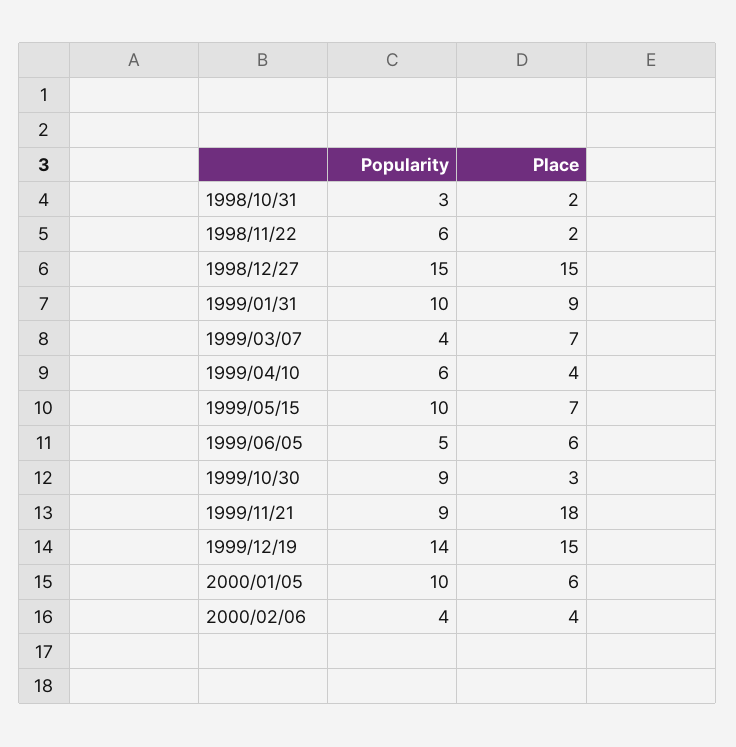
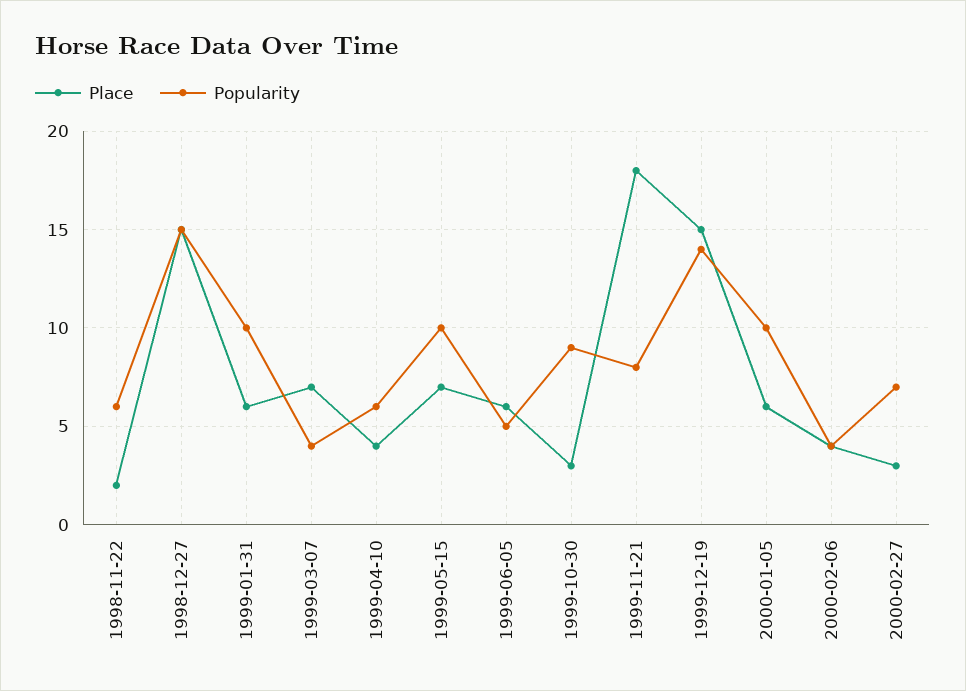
Popularity, 1998/10/31: 3 -> none
Place, 1998/10/31: 2 -> none
Place, 1999/01/31: 9 -> 6
Popularity, 1999/11/21: 9 -> 8
Place, 2000-02-27: none -> 3
Popularity, 2000-02-27: none -> 7

